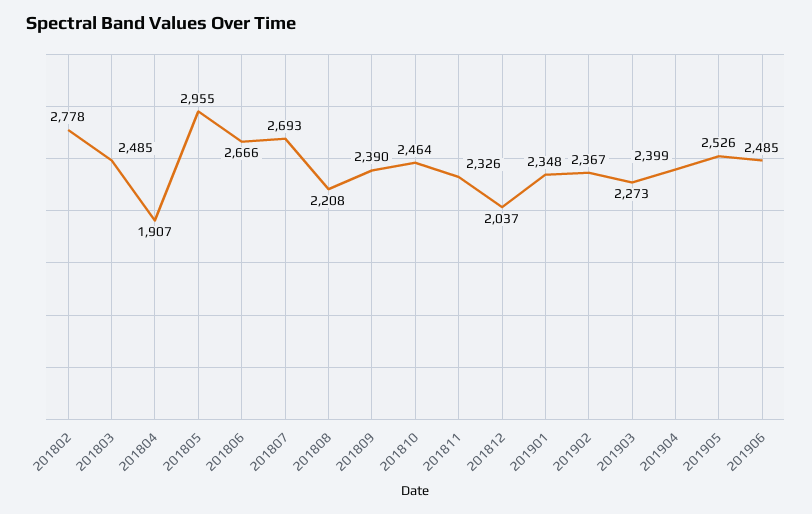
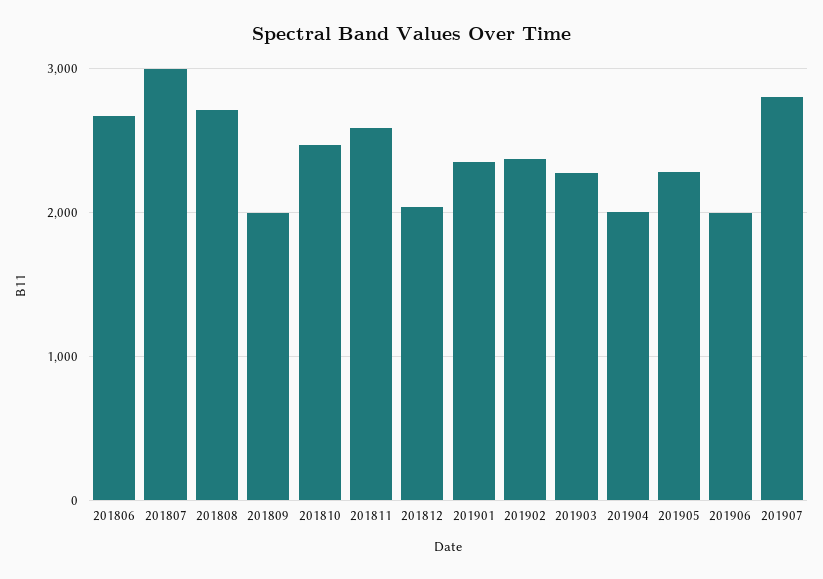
201802: 2778 -> none
201803: 2485 -> none
201804: 1907 -> none
201805: 2955 -> none
201807: 2693 -> 3000
201808: 2208 -> 2700
201809: 2390 -> 2000
201811: 2326 -> 2600
201904: 2399 -> 2000
201905: 2526 -> 2300
201906: 2485 -> 2000
201907: none -> 2800

